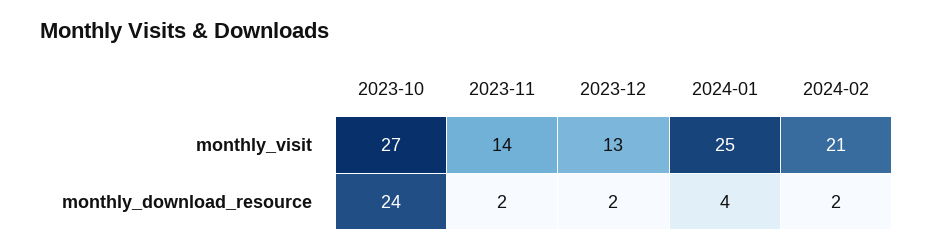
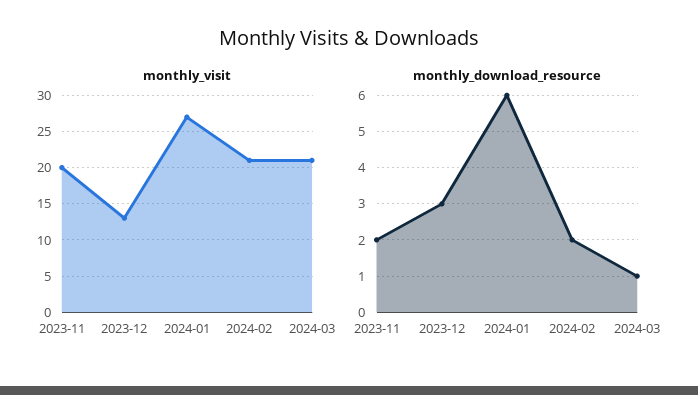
monthly_visit, 2023-10: 27 -> none
monthly_visit, 2023-11: 14 -> 20
monthly_visit, 2024-01: 25 -> 27
monthly_download_resource, 2023-10: 24 -> none
monthly_download_resource, 2023-12: 2 -> 3
monthly_download_resource, 2024-01: 4 -> 6
monthly_visit, 2024-03: none -> 21
monthly_download_resource, 2024-03: none -> 1

